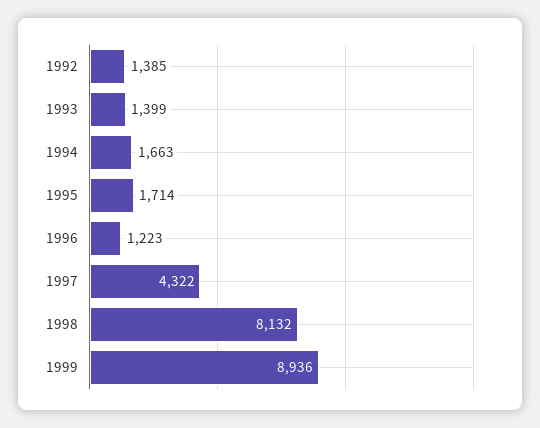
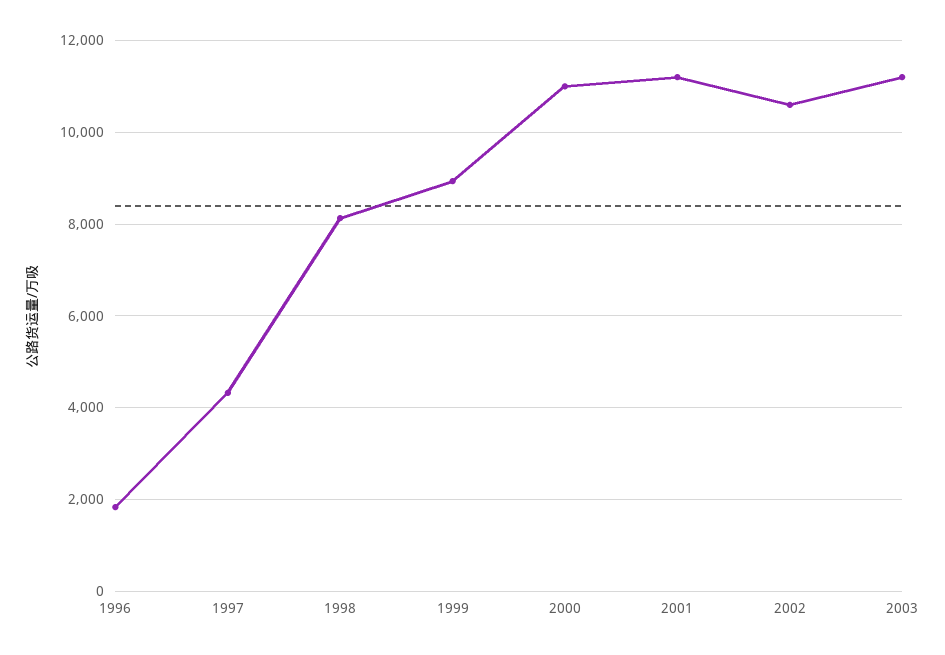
1992: 1385 -> none
1993: 1399 -> none
1994: 1663 -> none
1995: 1714 -> none
1996: 1223 -> 1800
2000: none -> 11000
2001: none -> 11200
2002: none -> 10600
2003: none -> 11200

